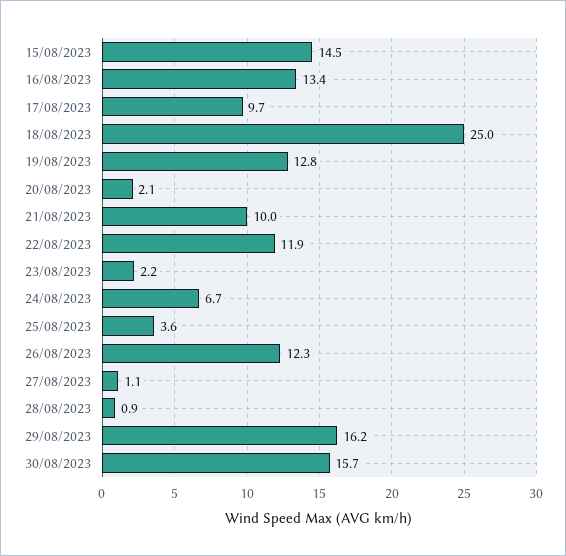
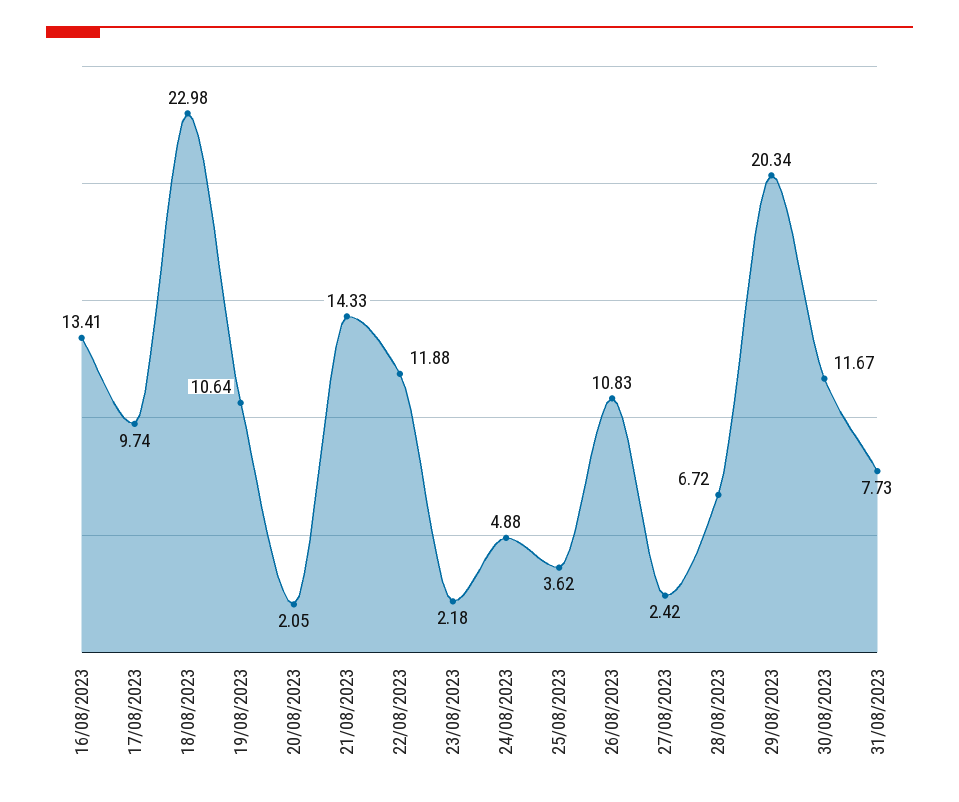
15/08/2023: 14.5 -> none
18/08/2023: 25 -> 22.98
19/08/2023: 12.8 -> 10.64
21/08/2023: 10 -> 14.33
24/08/2023: 6.7 -> 4.88
26/08/2023: 12.3 -> 10.83
27/08/2023: 1.1 -> 2.42
28/08/2023: 0.9 -> 6.72
29/08/2023: 16.2 -> 20.34
30/08/2023: 15.7 -> 11.67
31/08/2023: none -> 7.73

